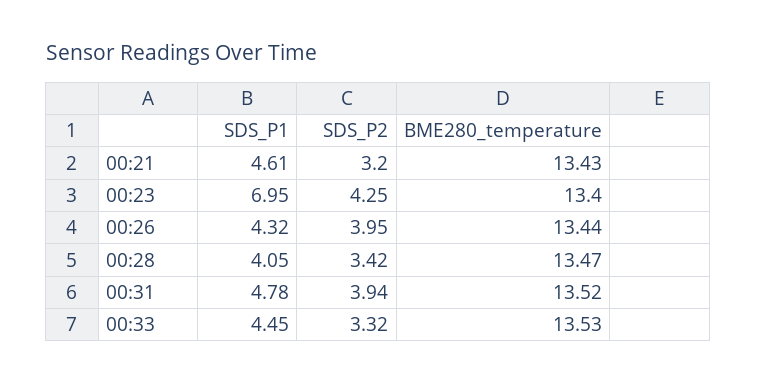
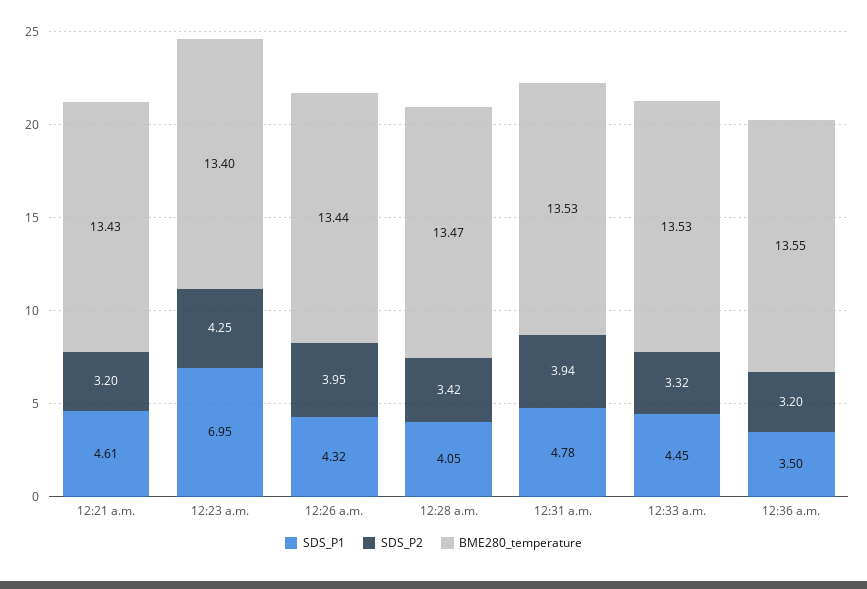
BME280_temperature, 00:31: 13.52 -> 13.53
SDS_P1, 12:36 a.m.: none -> 3.5
SDS_P2, 12:36 a.m.: none -> 3.2
BME280_temperature, 12:36 a.m.: none -> 13.55

